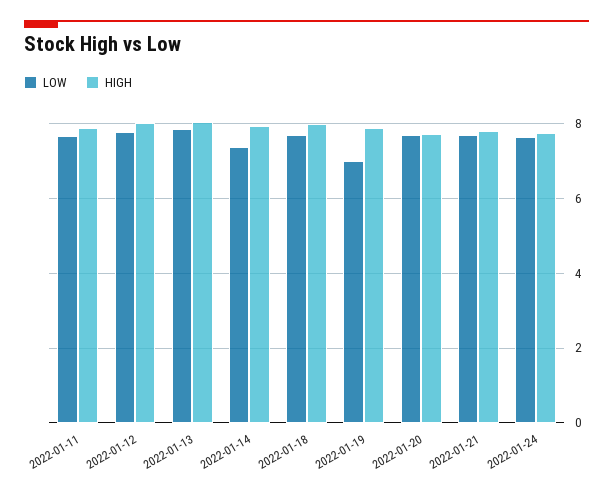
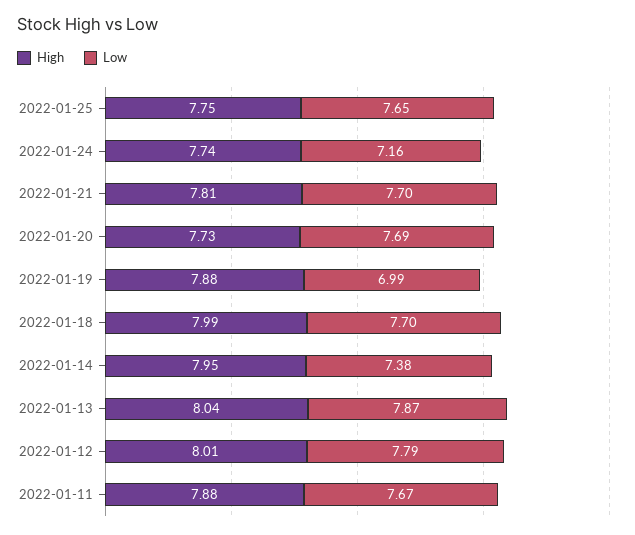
LOW, 2022-01-24: 7.6 -> 7.16
HIGH, 2022-01-25: none -> 7.75
LOW, 2022-01-25: none -> 7.65

